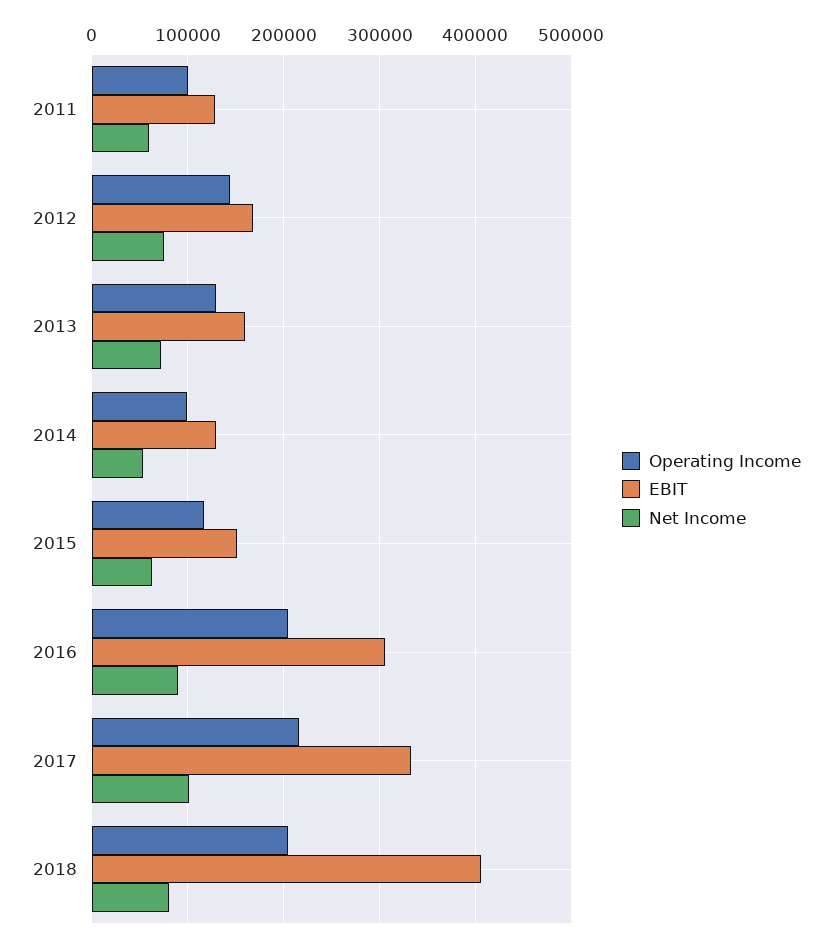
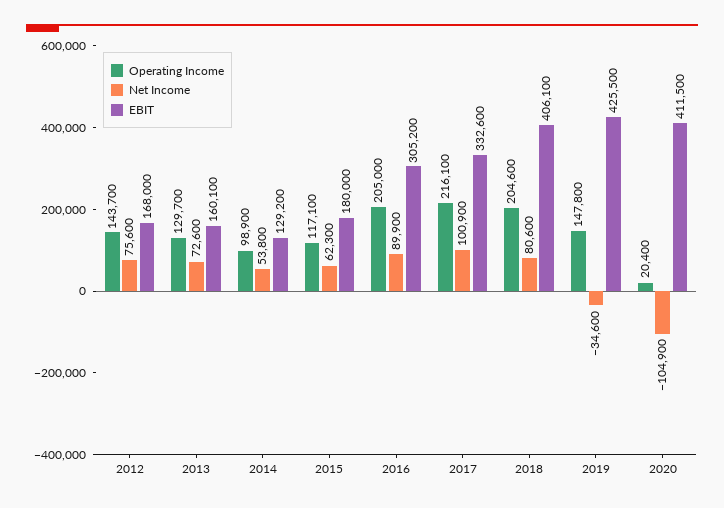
Operating Income, 2011: 100000 -> none
EBIT, 2011: 130000 -> none
Net Income, 2011: 60000 -> none
EBIT, 2015: 150000 -> 180000
Operating Income, 2019: none -> 147800
Net Income, 2019: none -> -34600
EBIT, 2019: none -> 425500
Operating Income, 2020: none -> 20400
Net Income, 2020: none -> -104900
EBIT, 2020: none -> 411500

